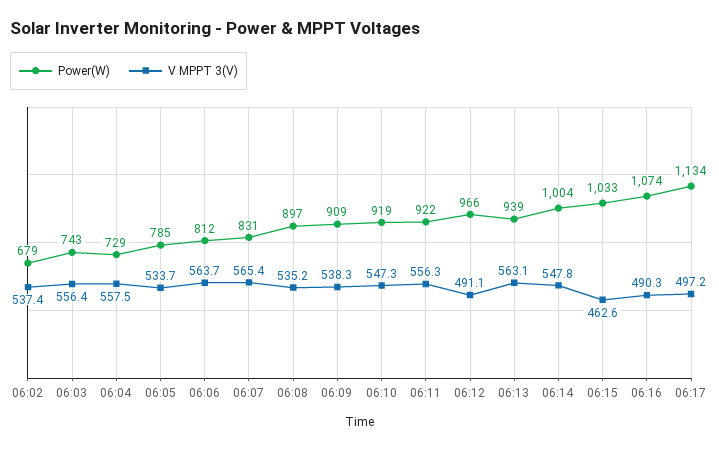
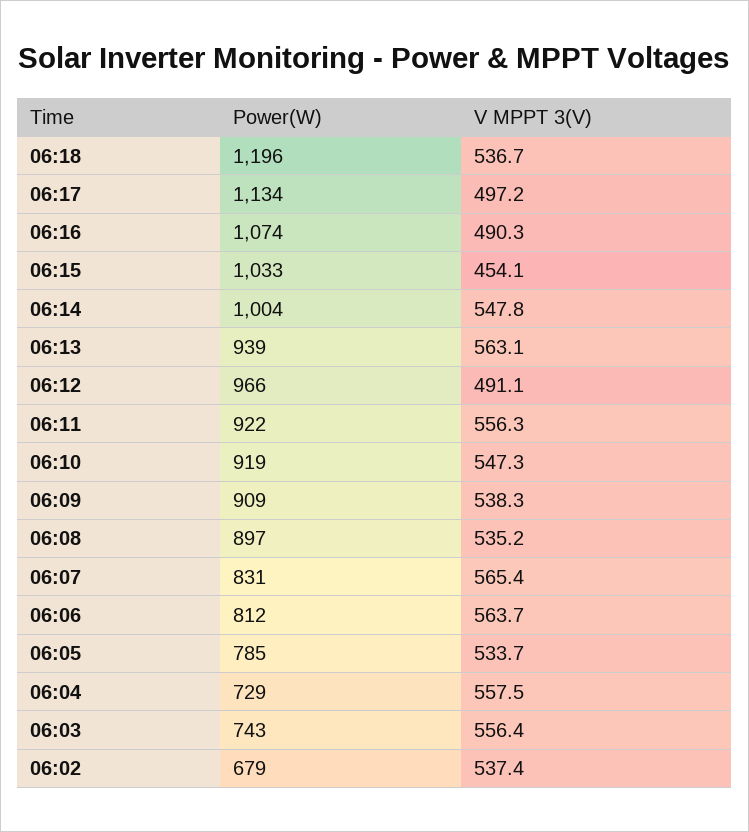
V MPPT 3(V), 06:15: 462.6 -> 454.1
Power(W), 06:18: none -> 1196
V MPPT 3(V), 06:18: none -> 536.7

